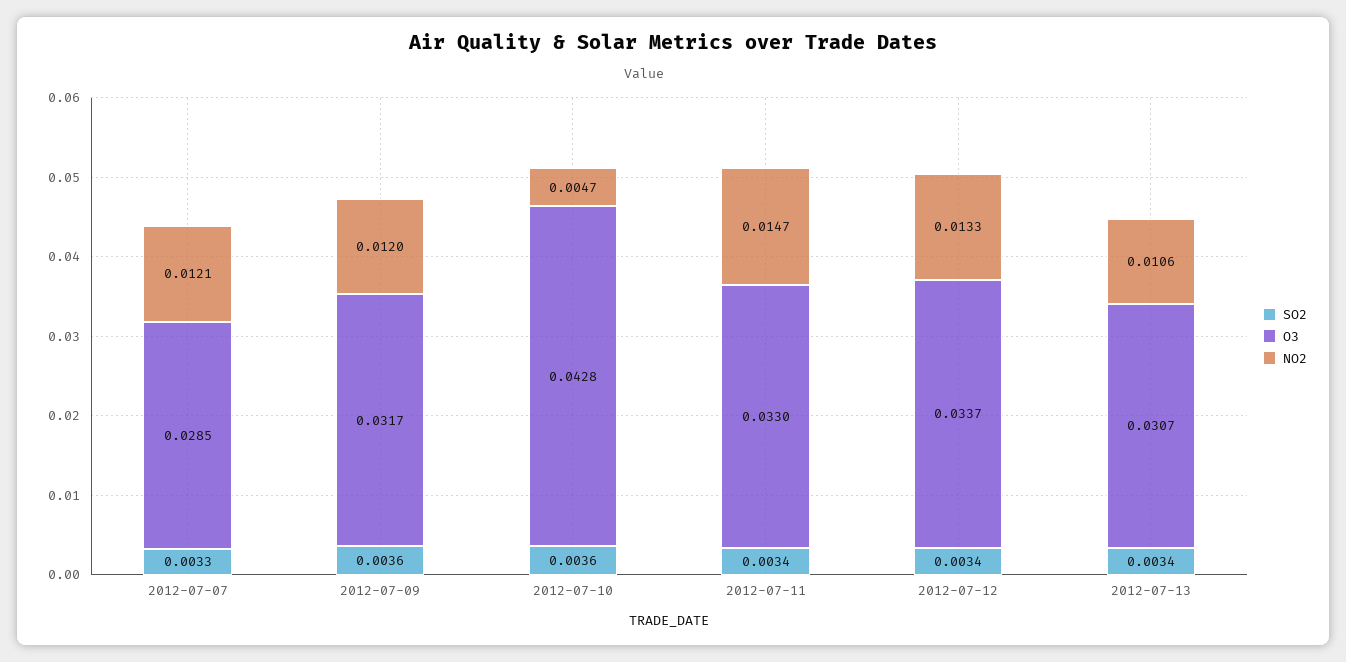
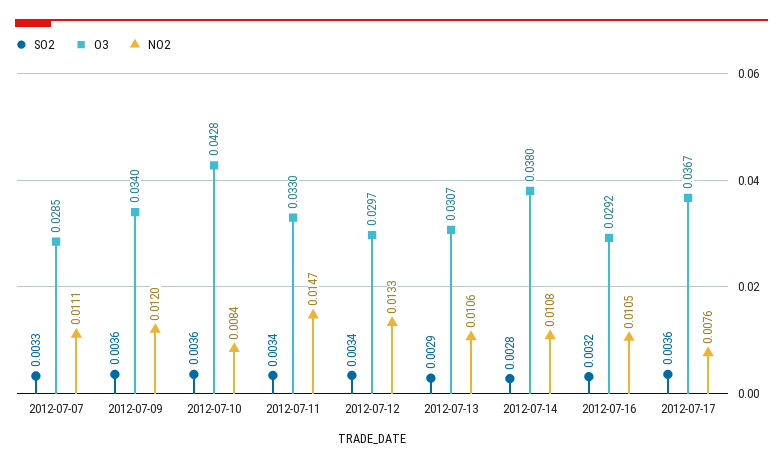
NO2, 2012-07-07: 0.0121 -> 0.0111
O3, 2012-07-09: 0.0317 -> 0.034
NO2, 2012-07-10: 0.0047 -> 0.0084
O3, 2012-07-12: 0.0337 -> 0.0297
SO2, 2012-07-13: 0.0034 -> 0.0029
SO2, 2012-07-14: none -> 0.0028
O3, 2012-07-14: none -> 0.038
NO2, 2012-07-14: none -> 0.0108
SO2, 2012-07-16: none -> 0.0032
O3, 2012-07-16: none -> 0.0292
NO2, 2012-07-16: none -> 0.0105
SO2, 2012-07-17: none -> 0.0036
O3, 2012-07-17: none -> 0.0367
NO2, 2012-07-17: none -> 0.0076

